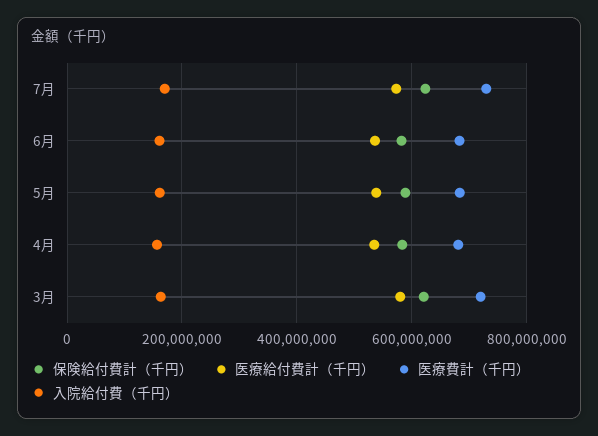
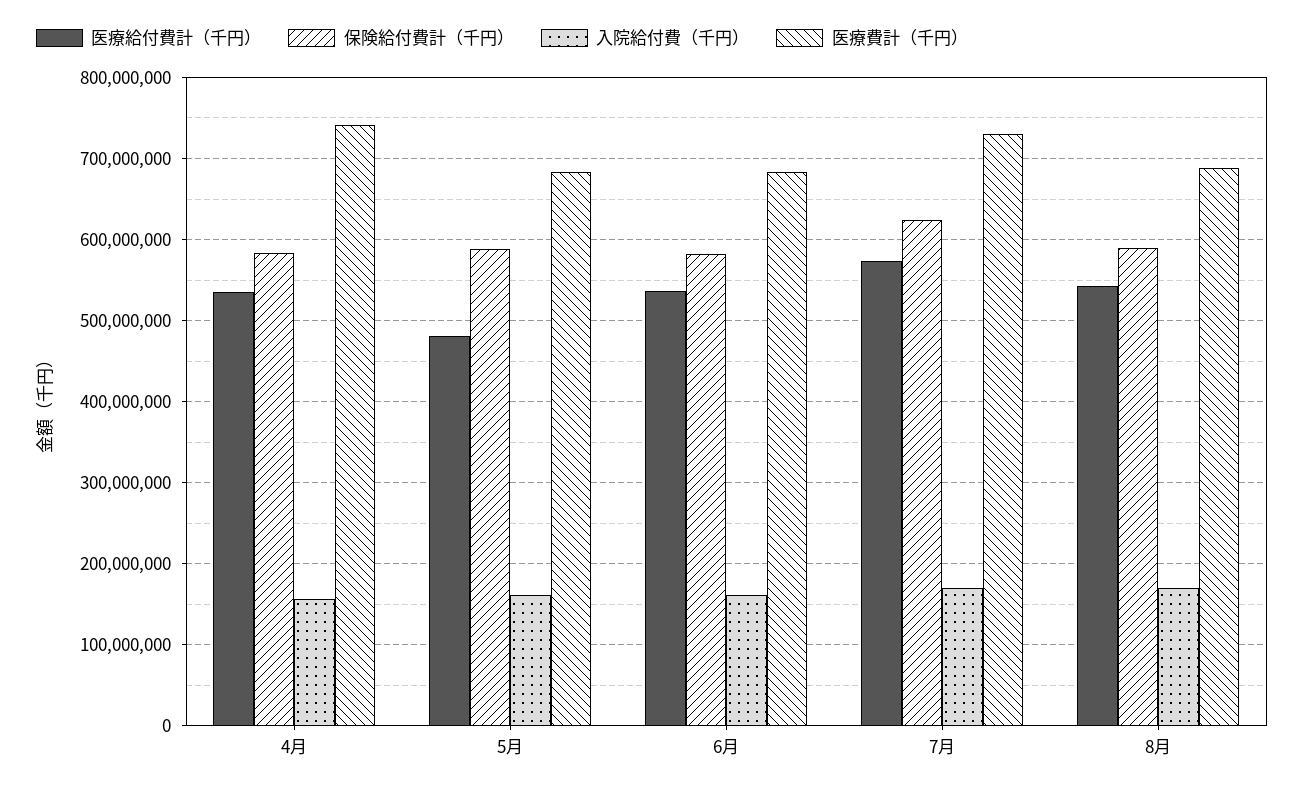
医療給付費計（千円）, 5月: 540000000 -> 480000000
医療費計（千円）, 4月: 680000000 -> 740000000
保険給付費計（千円）, 3月: 620000000 -> none
医療給付費計（千円）, 3月: 580000000 -> none
医療費計（千円）, 3月: 720000000 -> none
入院給付費（千円）, 3月: 160000000 -> none
医療給付費計（千円）, 8月: none -> 540000000
保険給付費計（千円）, 8月: none -> 590000000
入院給付費（千円）, 8月: none -> 170000000
医療費計（千円）, 8月: none -> 690000000

